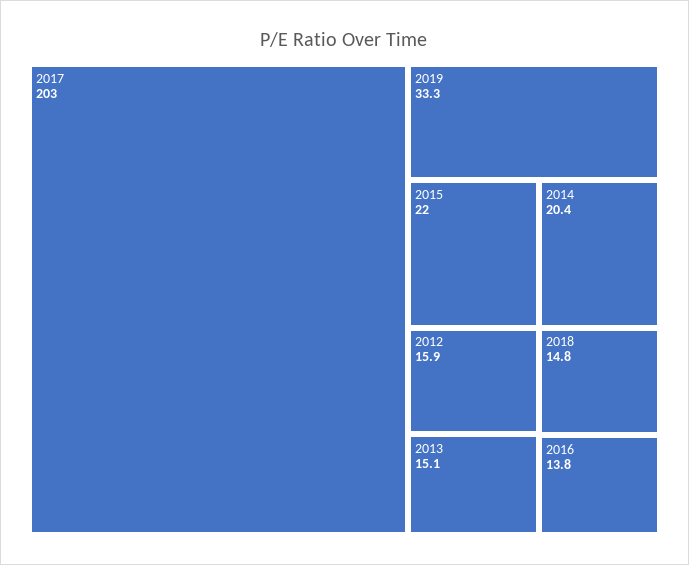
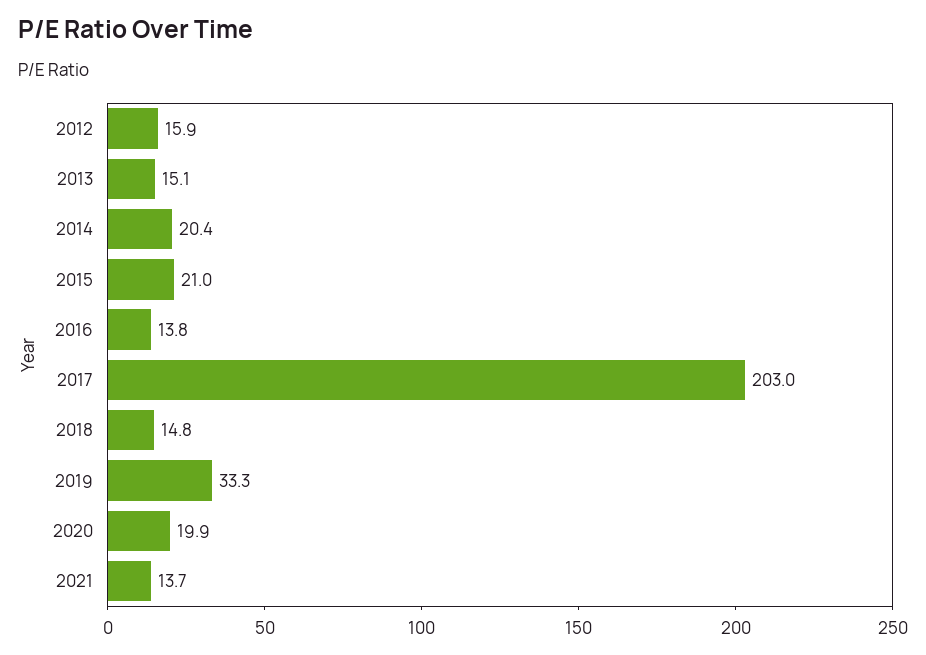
2015: 22 -> 21
2020: none -> 19.9
2021: none -> 13.7

